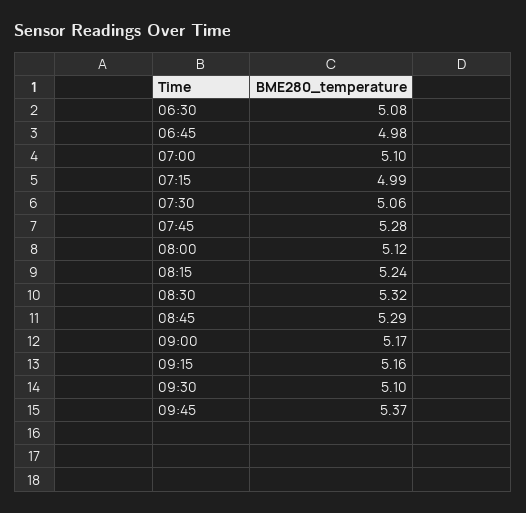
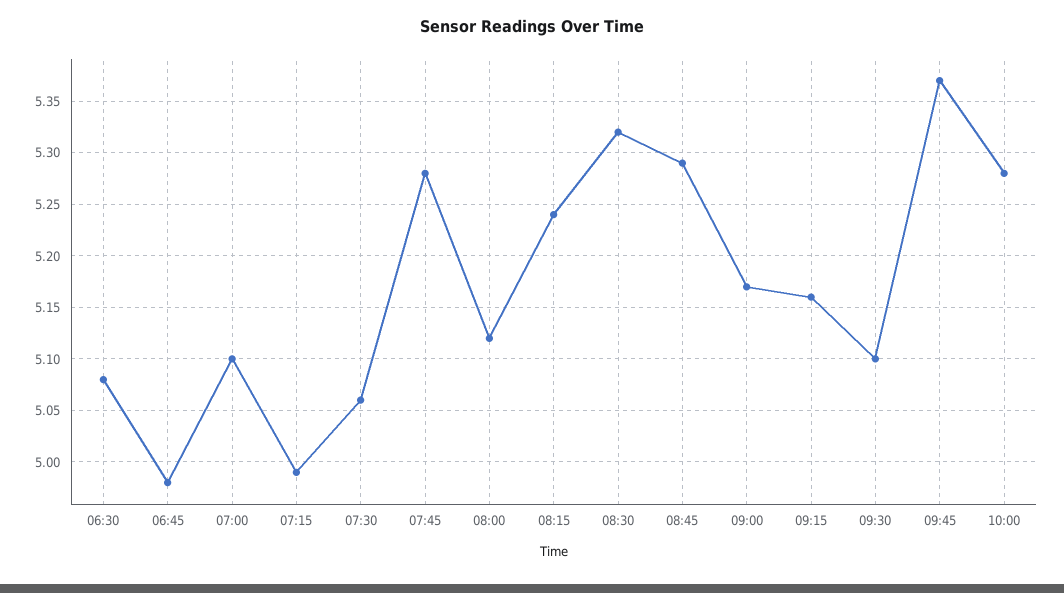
10:00: none -> 5.28

